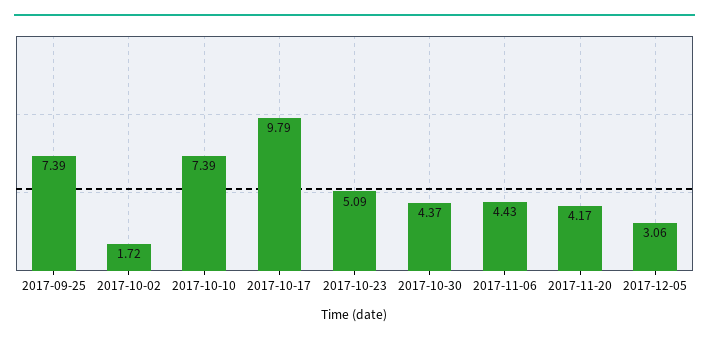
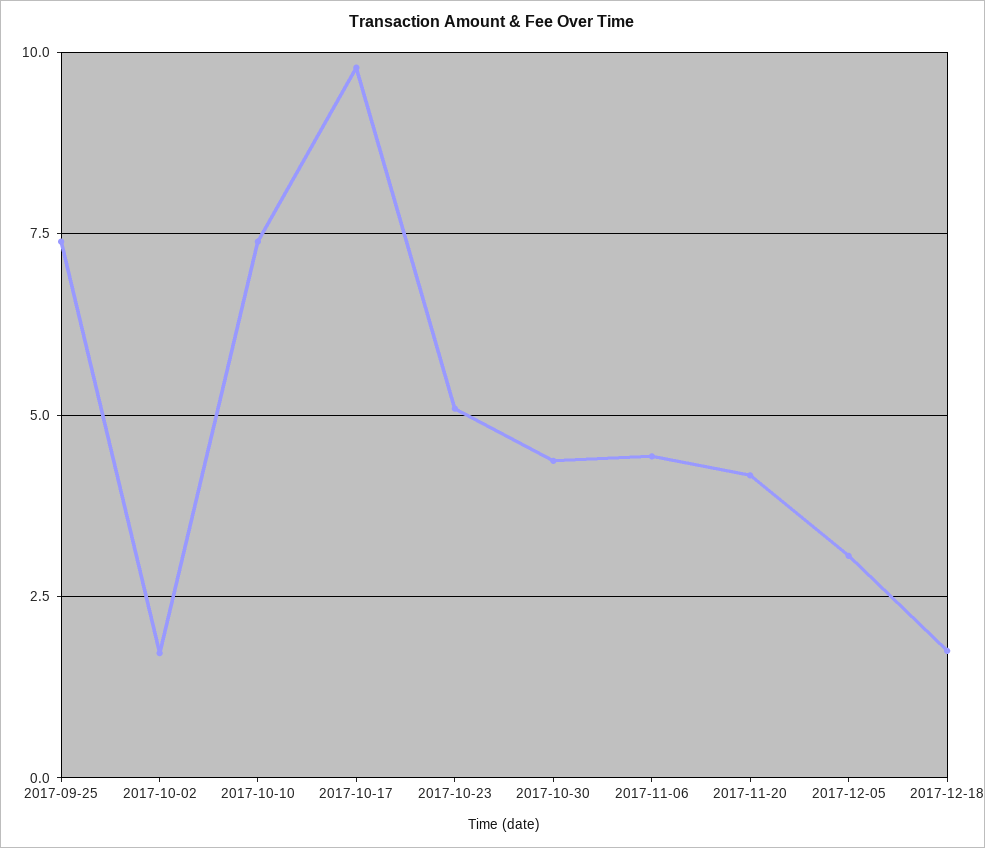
2017-12-18: none -> 1.75

